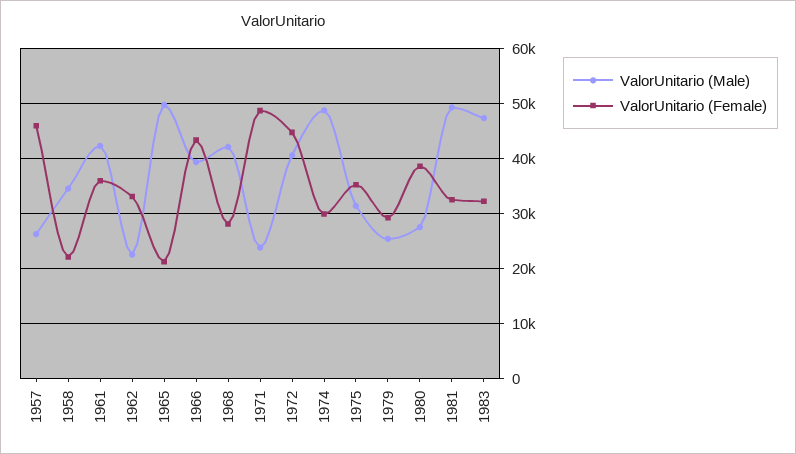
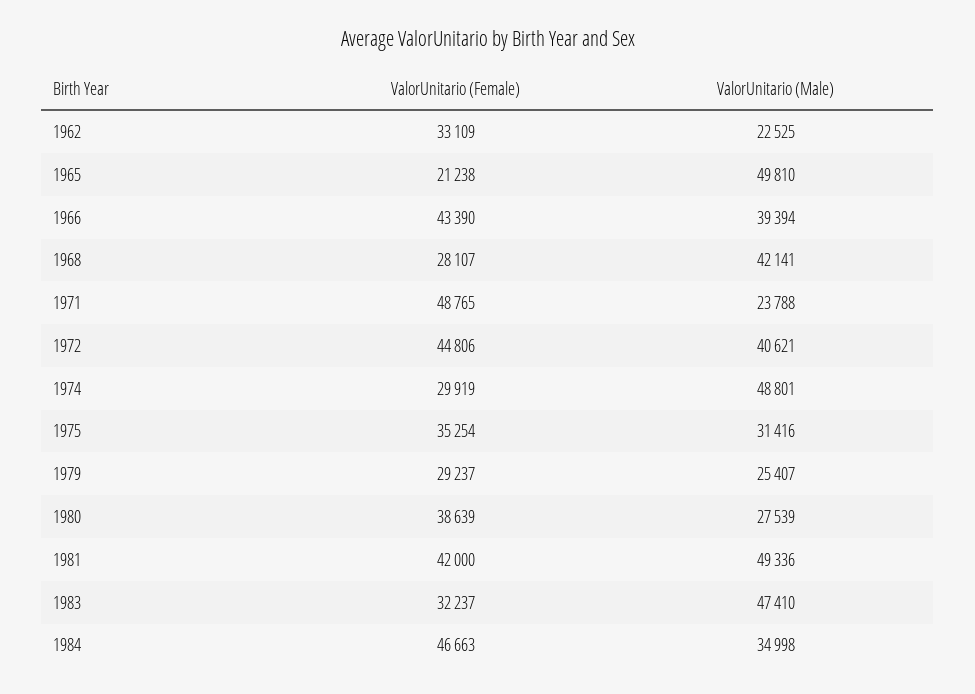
ValorUnitario (Male), 1957: 26000 -> none
ValorUnitario (Female), 1957: 46000 -> none
ValorUnitario (Male), 1958: 34000 -> none
ValorUnitario (Female), 1958: 22000 -> none
ValorUnitario (Male), 1961: 42000 -> none
ValorUnitario (Female), 1961: 36000 -> none
ValorUnitario (Female), 1981: 32000 -> 42000
ValorUnitario (Female), 1984: none -> 46663
ValorUnitario (Male), 1984: none -> 34998

